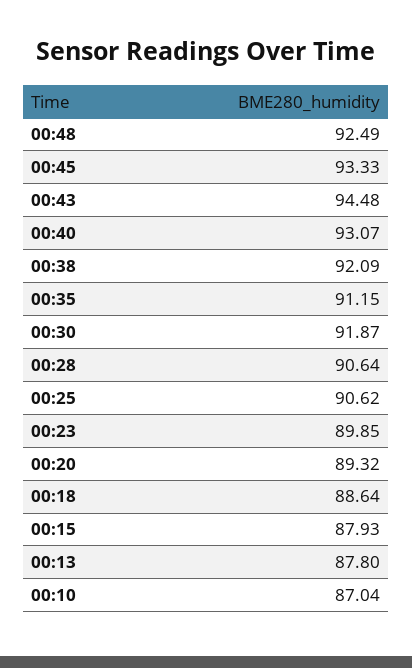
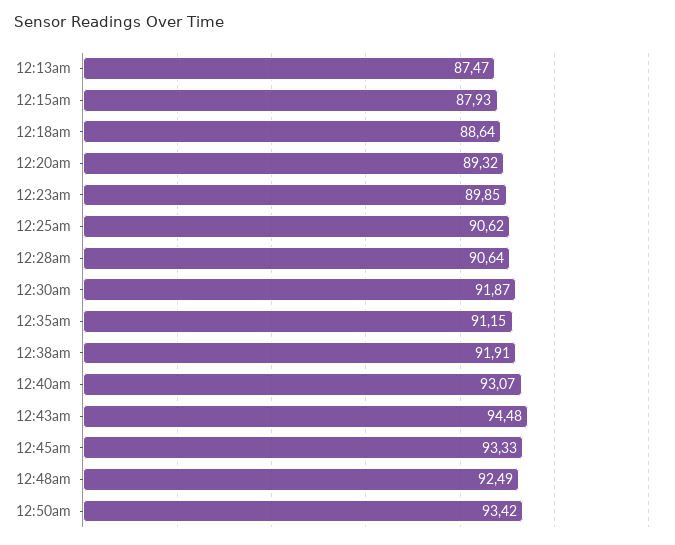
00:38: 92.09 -> 91.91
00:13: 87.8 -> 87.47
00:10: 87.04 -> none
12:50am: none -> 93.42

